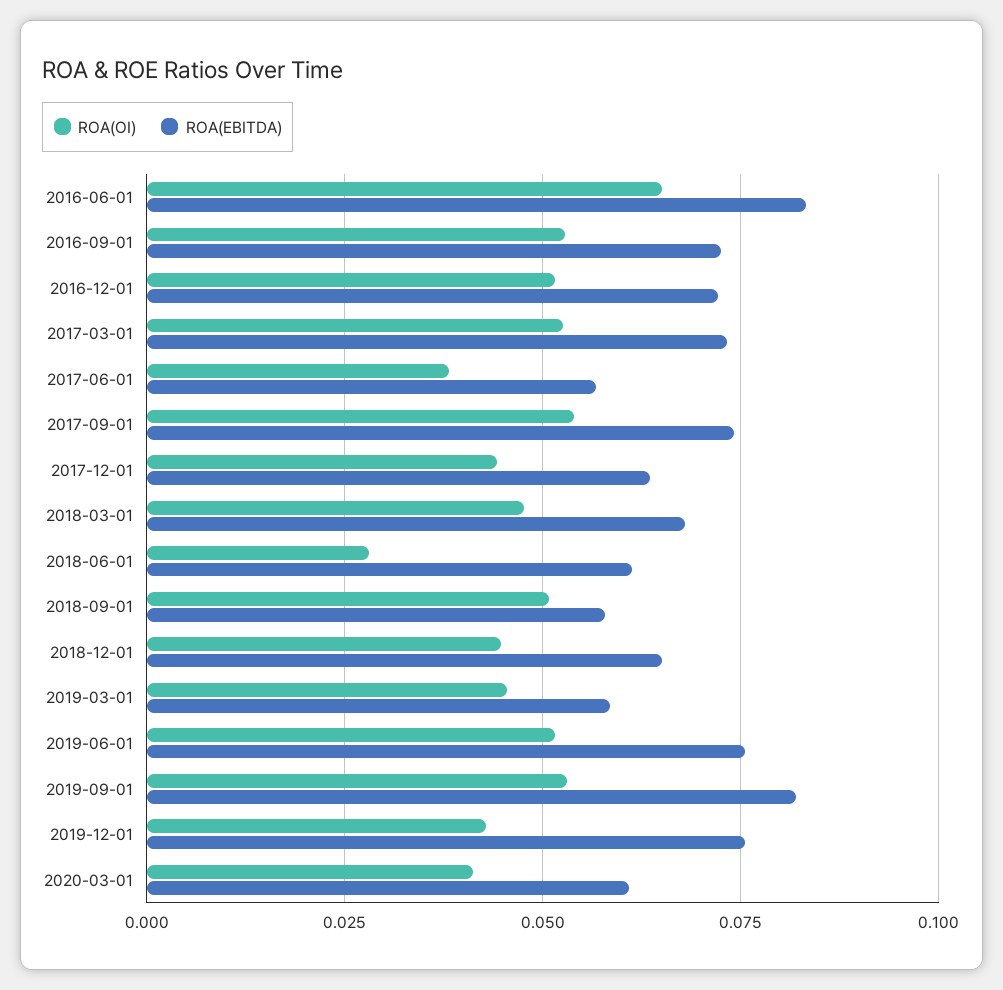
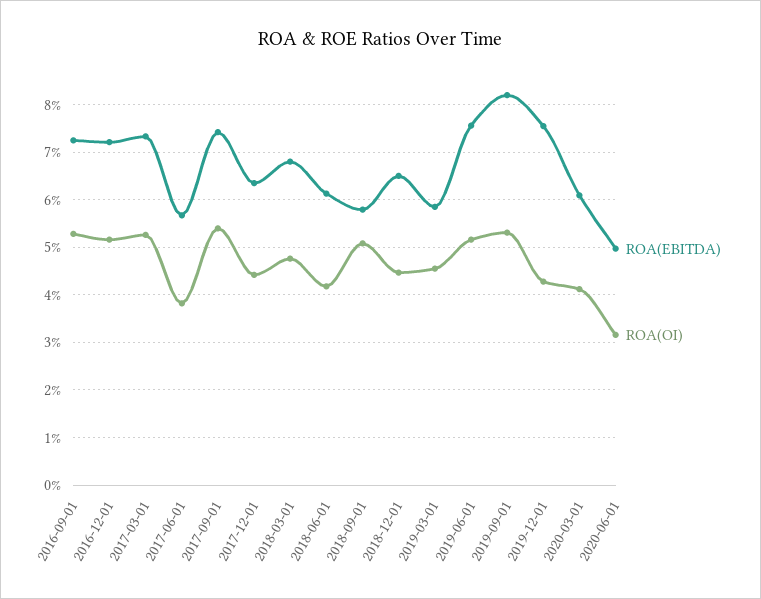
ROA(OI), 2016-06-01: 0.065 -> none
ROA(EBITDA), 2016-06-01: 0.0825 -> none
ROA(OI), 2018-06-01: 0.0275 -> 0.042
ROA(EBITDA), 2020-06-01: none -> 0.05
ROA(OI), 2020-06-01: none -> 0.032

